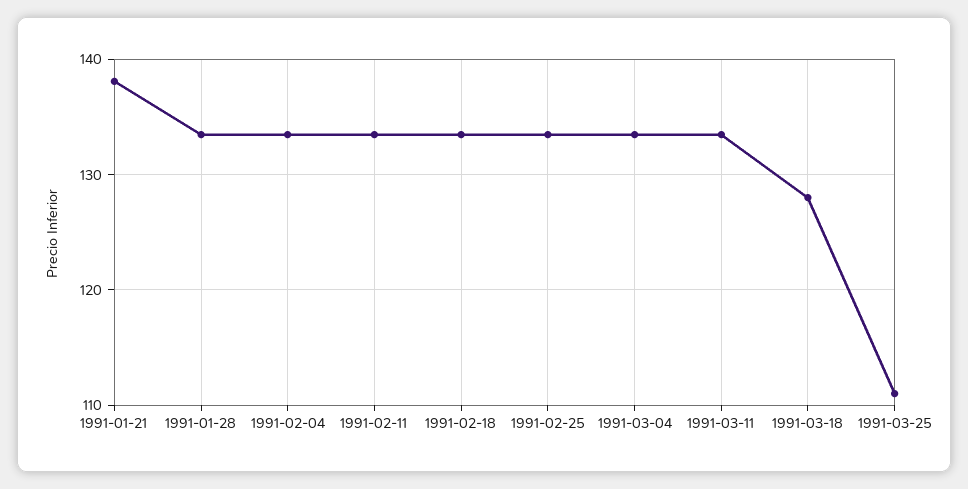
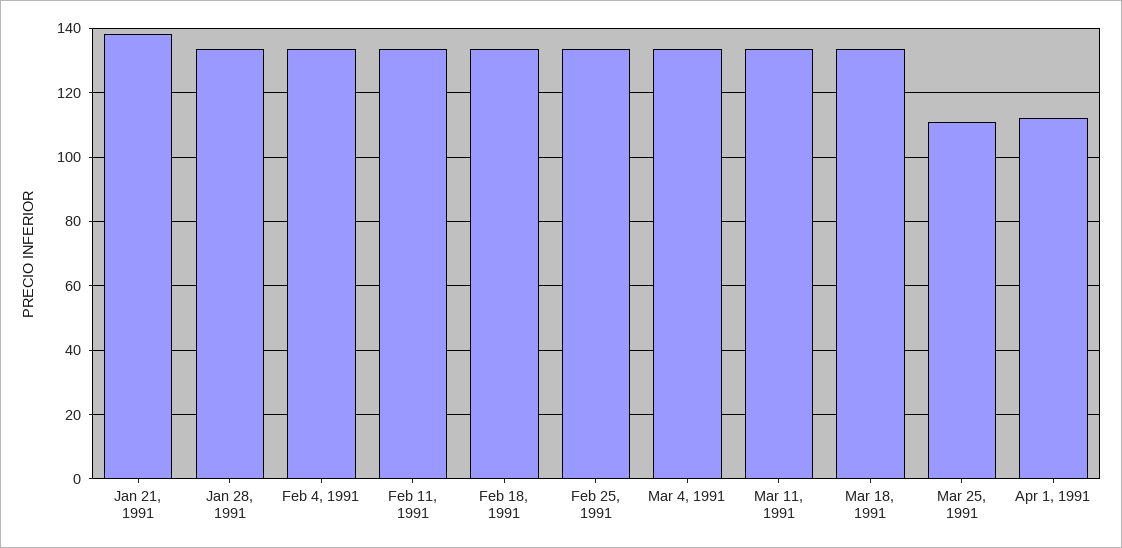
1991-03-18: 128 -> 134
Apr 1, 1991: none -> 112

